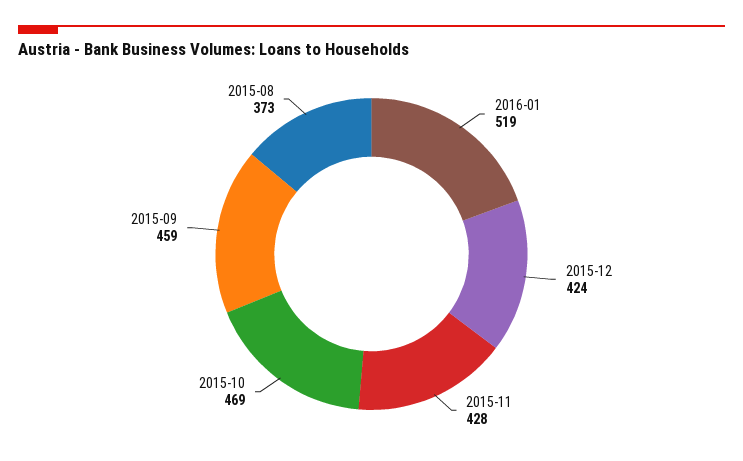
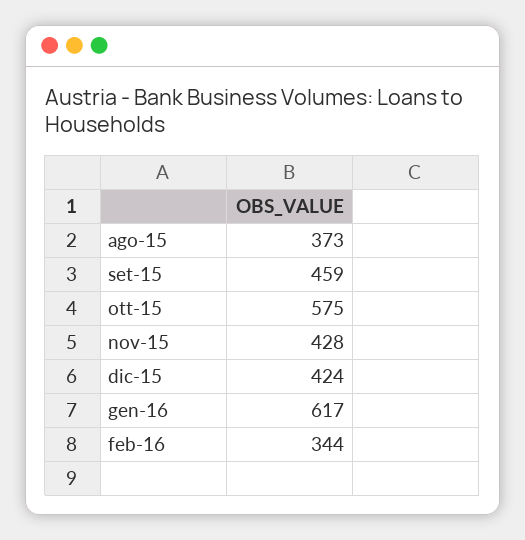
2016-01: 519 -> 617
2015-10: 469 -> 575
feb-16: none -> 344

